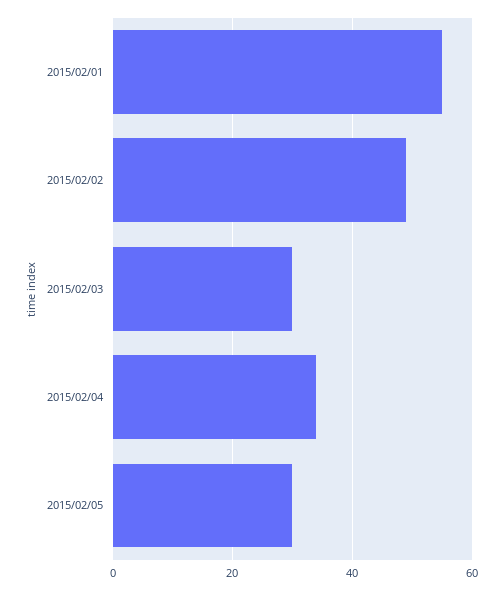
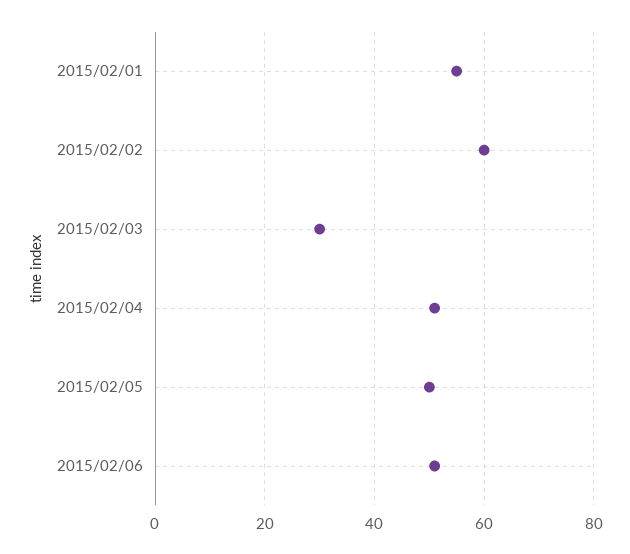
2015/02/02: 50 -> 60
2015/02/04: 35 -> 50
2015/02/05: 30 -> 50
2015/02/06: none -> 50

